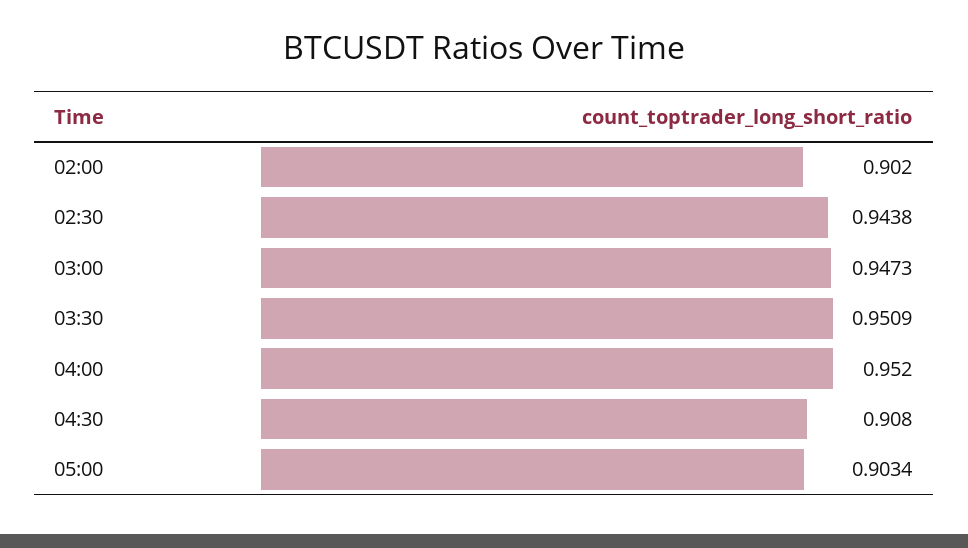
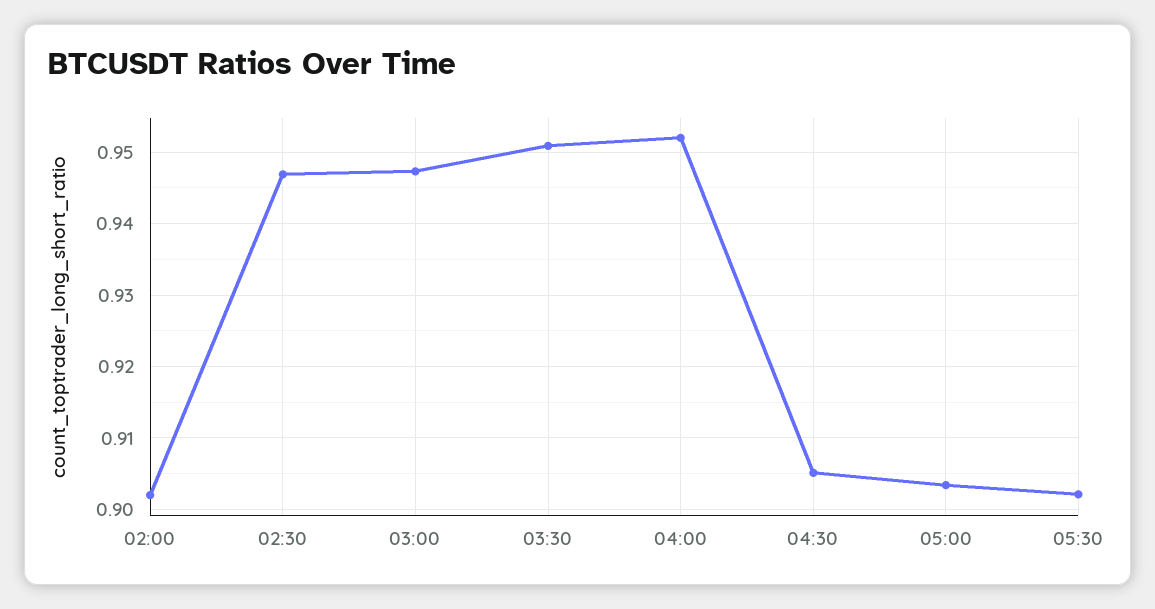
02:30: 0.9438 -> 0.947
04:30: 0.908 -> 0.905
05:30: none -> 0.902

